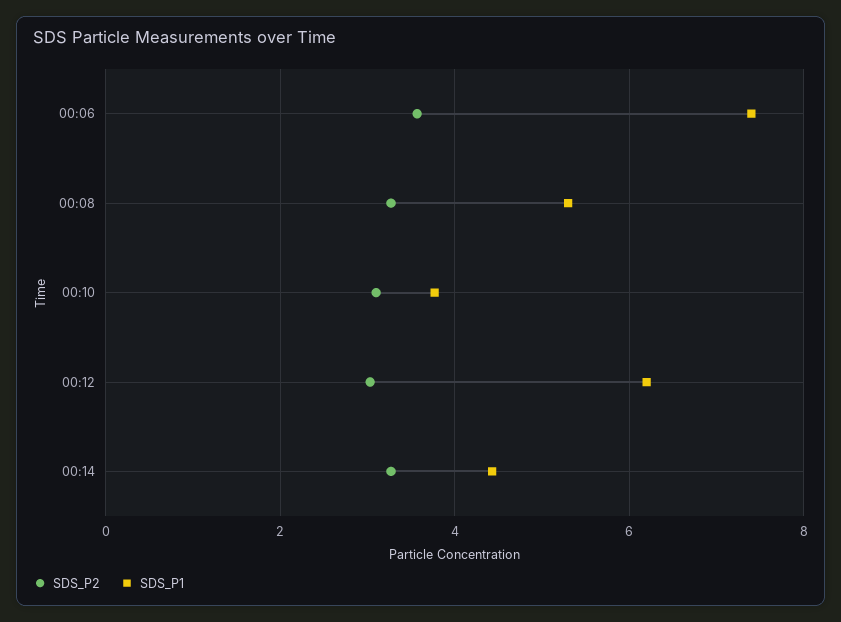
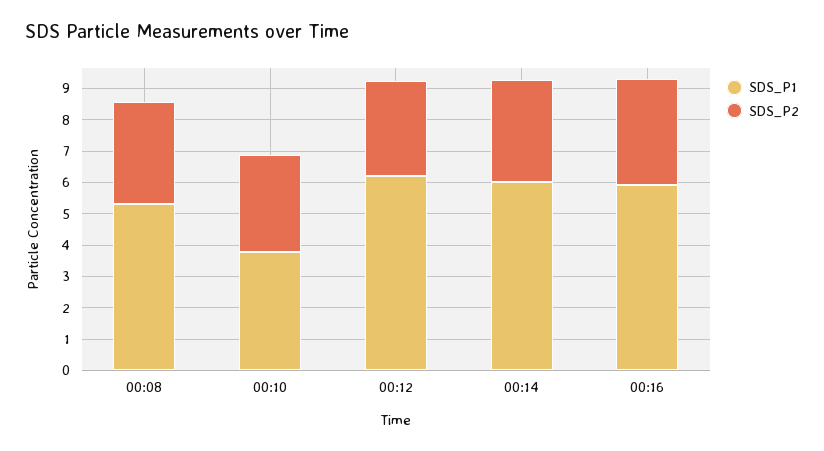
SDS_P2, 00:06: 3.6 -> none
SDS_P1, 00:06: 7.4 -> none
SDS_P1, 00:14: 4.4 -> 6
SDS_P1, 00:16: none -> 6
SDS_P2, 00:16: none -> 3.5

